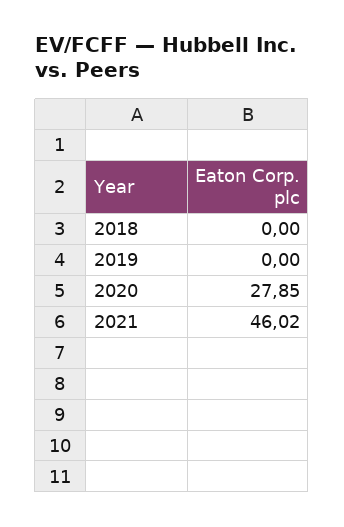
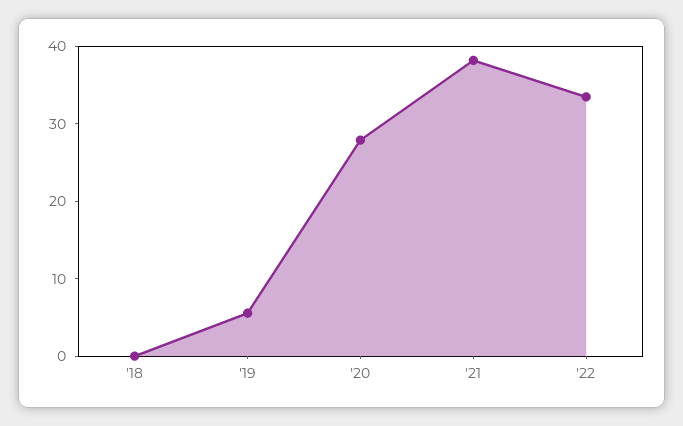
2019: 0 -> 6
2021: 46.02 -> 38
'22: none -> 34

